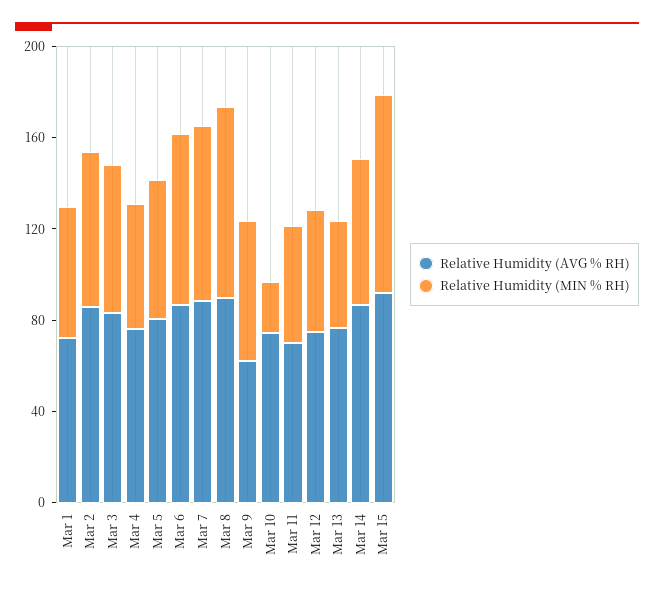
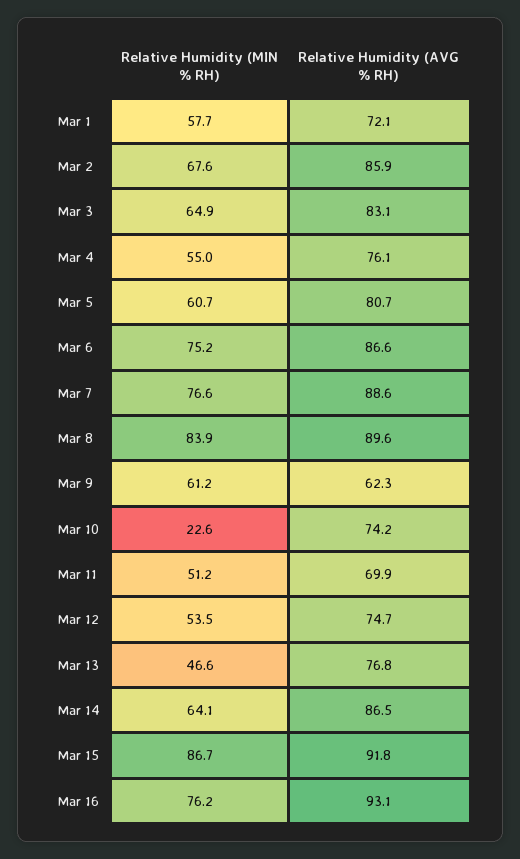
Relative Humidity (MIN % RH), Mar 16: none -> 76.2
Relative Humidity (AVG % RH), Mar 16: none -> 93.1

